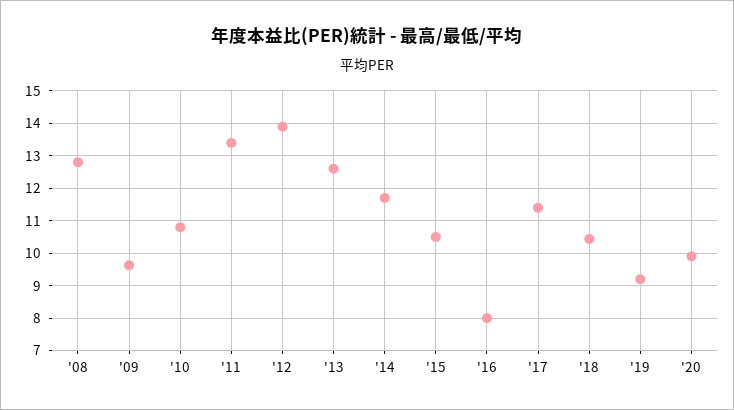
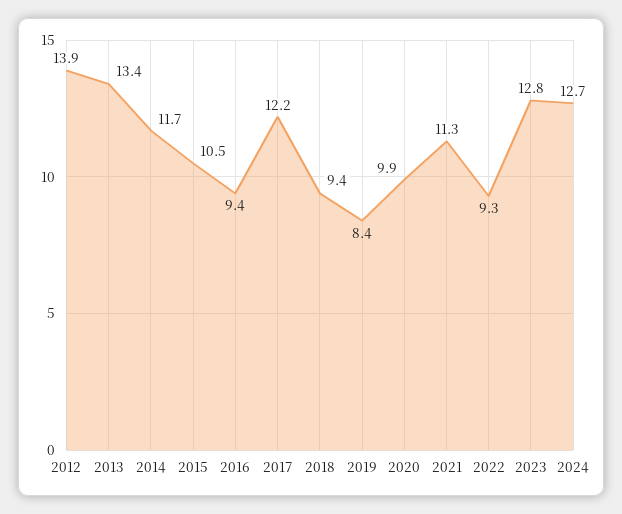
'08: 12.8 -> none
'09: 9.6 -> none
'10: 10.8 -> none
'11: 13.4 -> none
'13: 12.6 -> 13.4
'16: 8 -> 9.4
'17: 11.4 -> 12.2
'18: 10.4 -> 9.4
'19: 9.2 -> 8.4
2021: none -> 11.3
2022: none -> 9.3
2023: none -> 12.8
2024: none -> 12.7

